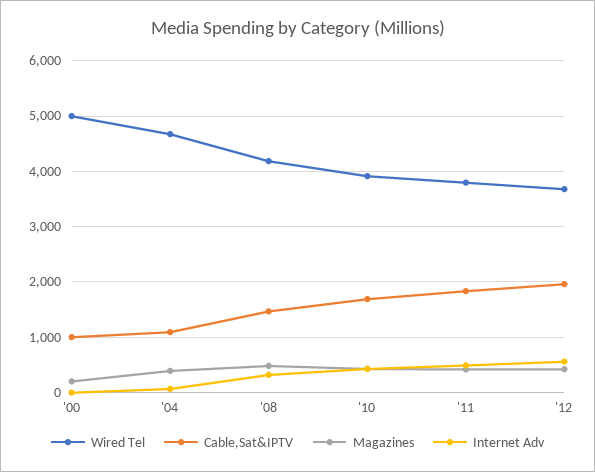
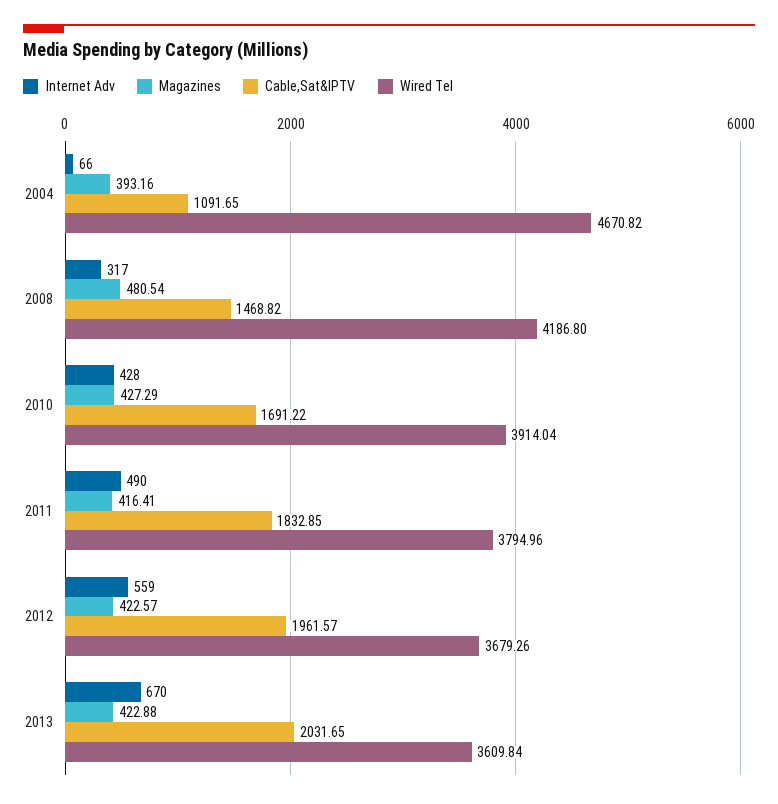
Wired Tel, '00: 5000 -> none
Cable,Sat&IPTV, '00: 1000 -> none
Magazines, '00: 200 -> none
Internet Adv, '00: 0 -> none
Internet Adv, 2013: none -> 670
Magazines, 2013: none -> 422.88
Cable,Sat&IPTV, 2013: none -> 2031.65
Wired Tel, 2013: none -> 3609.84

